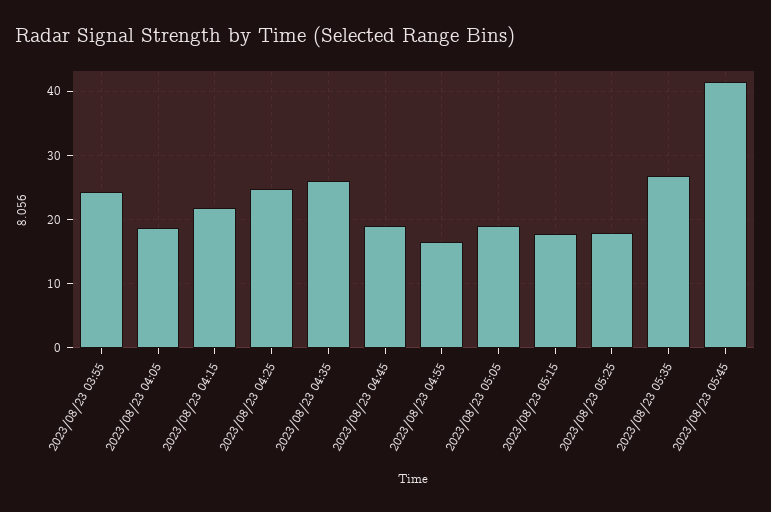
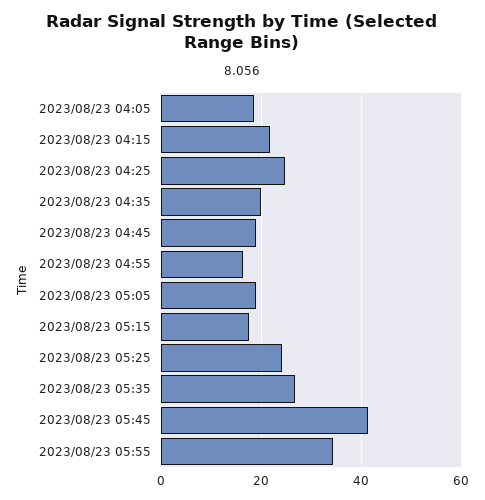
2023/08/23 03:55: 24 -> none
2023/08/23 04:35: 26 -> 20
2023/08/23 05:25: 18 -> 24
2023/08/23 05:55: none -> 34

